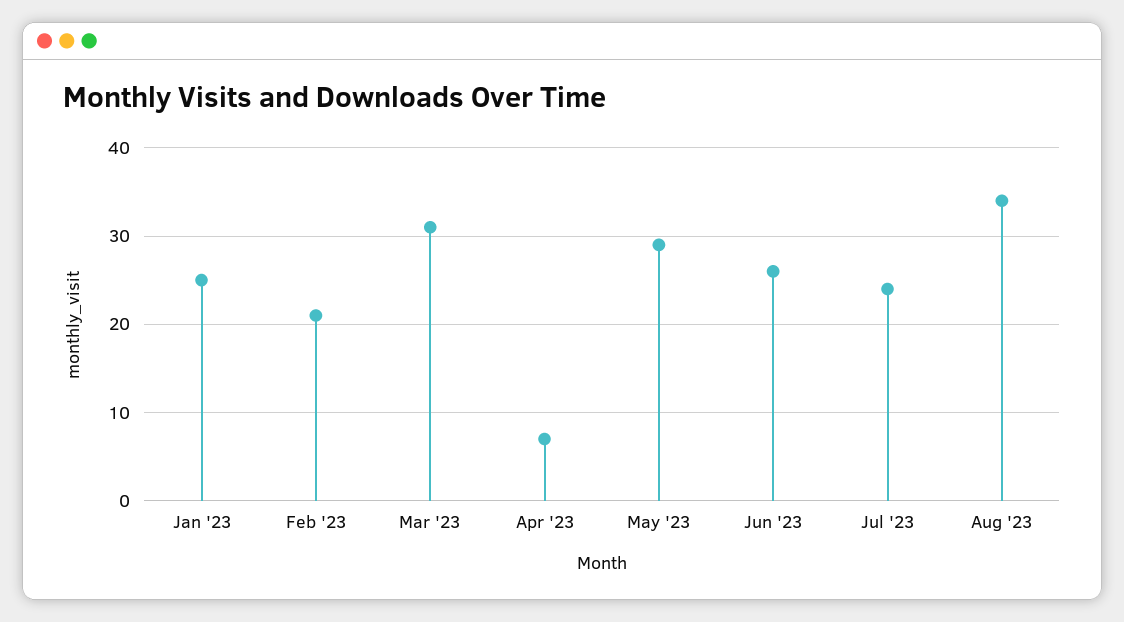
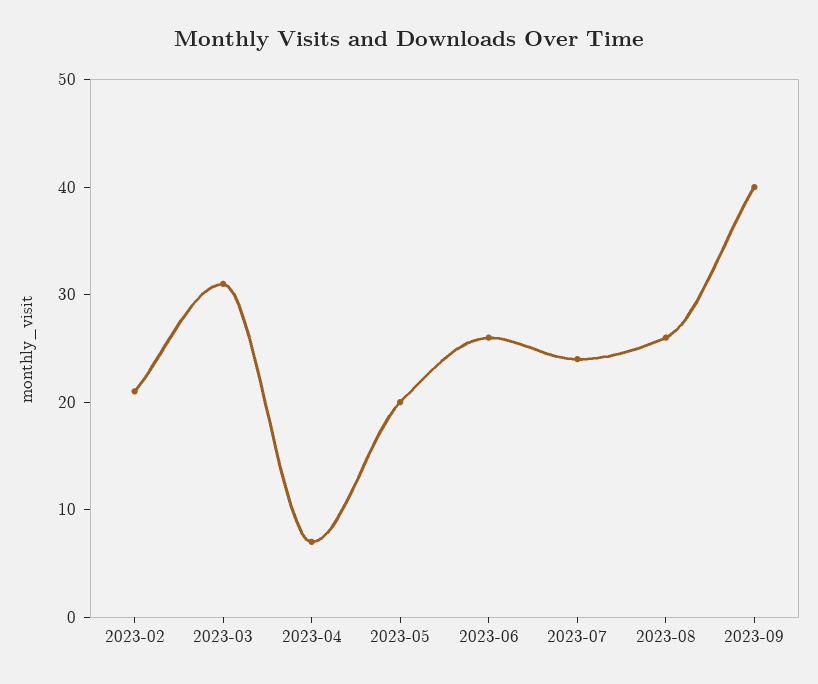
Jan '23: 25 -> none
May '23: 29 -> 20
Aug '23: 34 -> 26
2023-09: none -> 40

